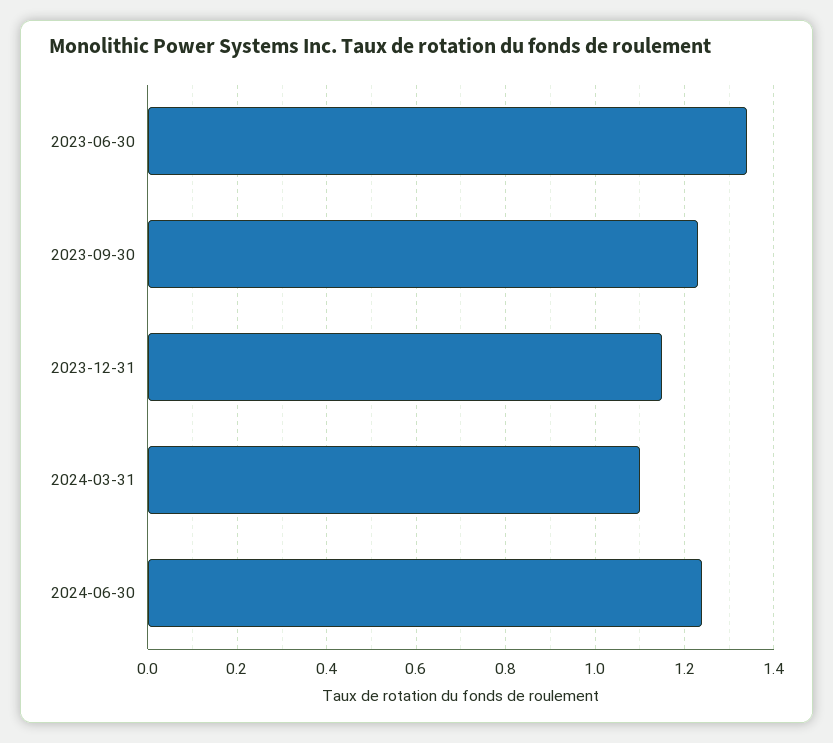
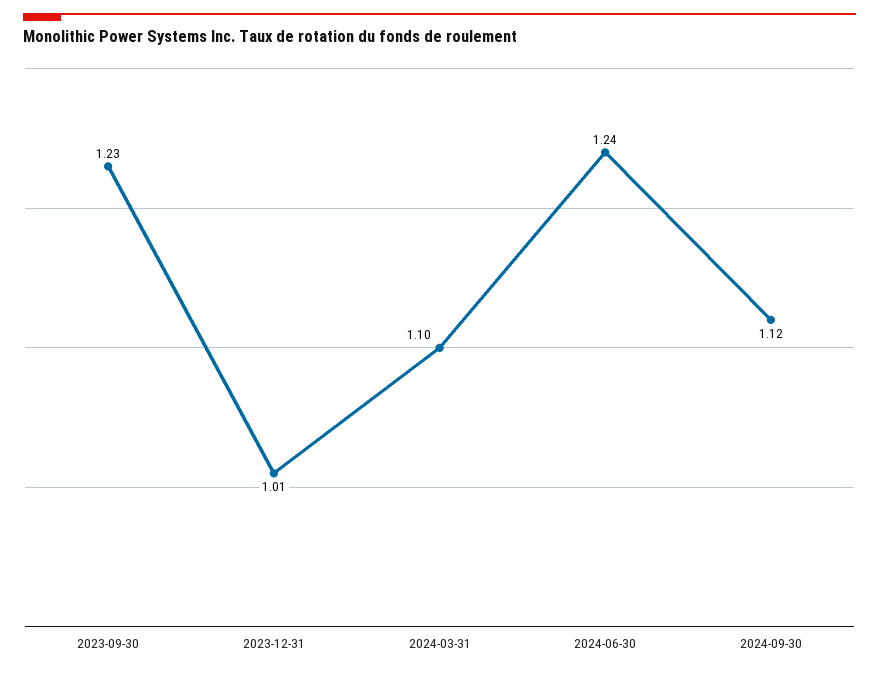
2023-06-30: 1.35 -> none
2023-12-31: 1.15 -> 1.01
2024-09-30: none -> 1.12

